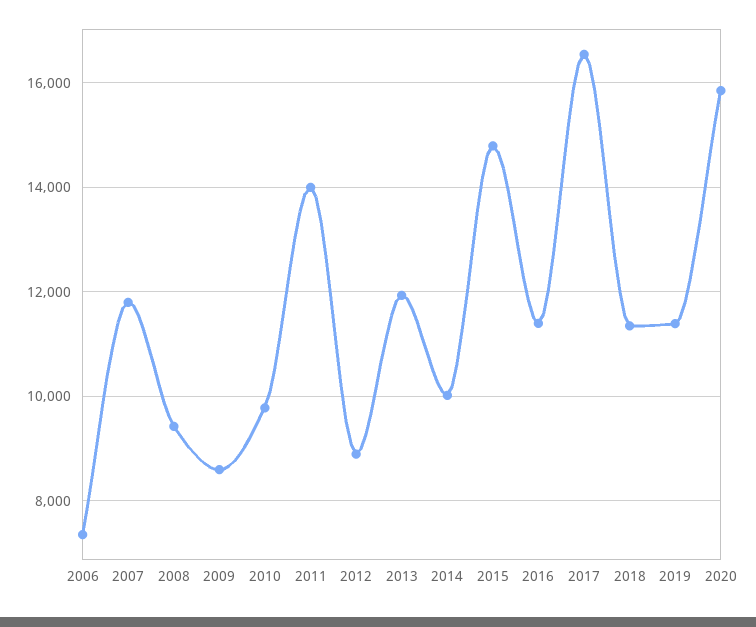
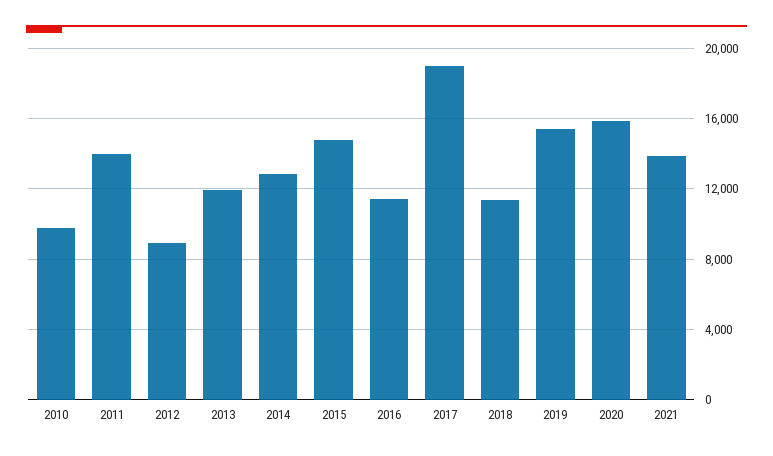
2006: 7400 -> none
2007: 11800 -> none
2008: 9400 -> none
2009: 8600 -> none
2014: 10000 -> 13000
2017: 16600 -> 19000
2019: 11400 -> 15500
2021: none -> 14000

